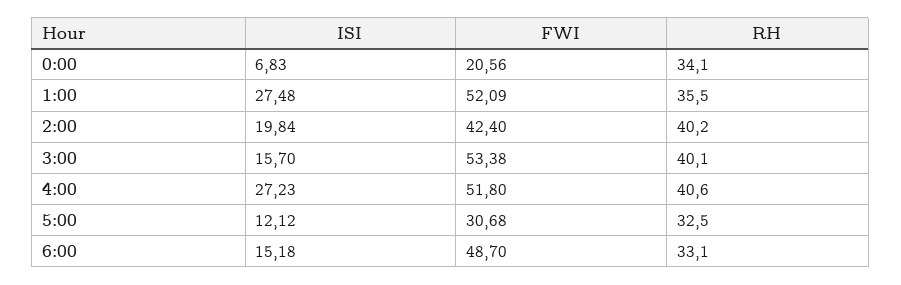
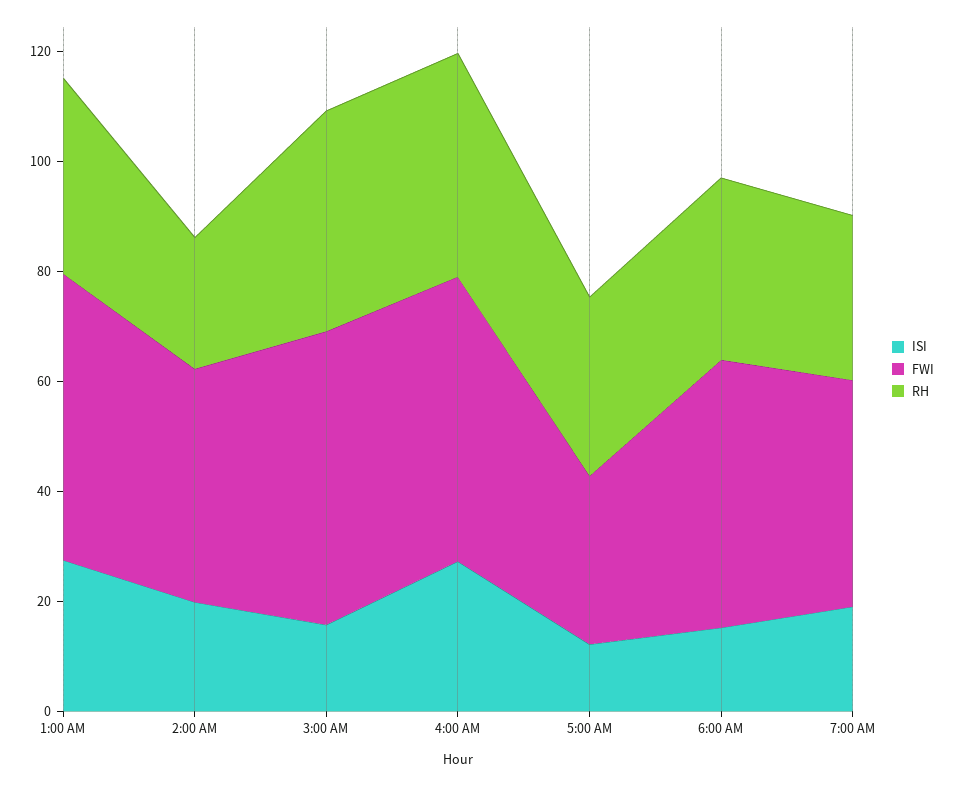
ISI, 0:00: 6.83 -> none
FWI, 0:00: 20.56 -> none
RH, 0:00: 34.1 -> none
RH, 2:00: 40.2 -> 25
ISI, 7:00 AM: none -> 20
FWI, 7:00 AM: none -> 40
RH, 7:00 AM: none -> 30

